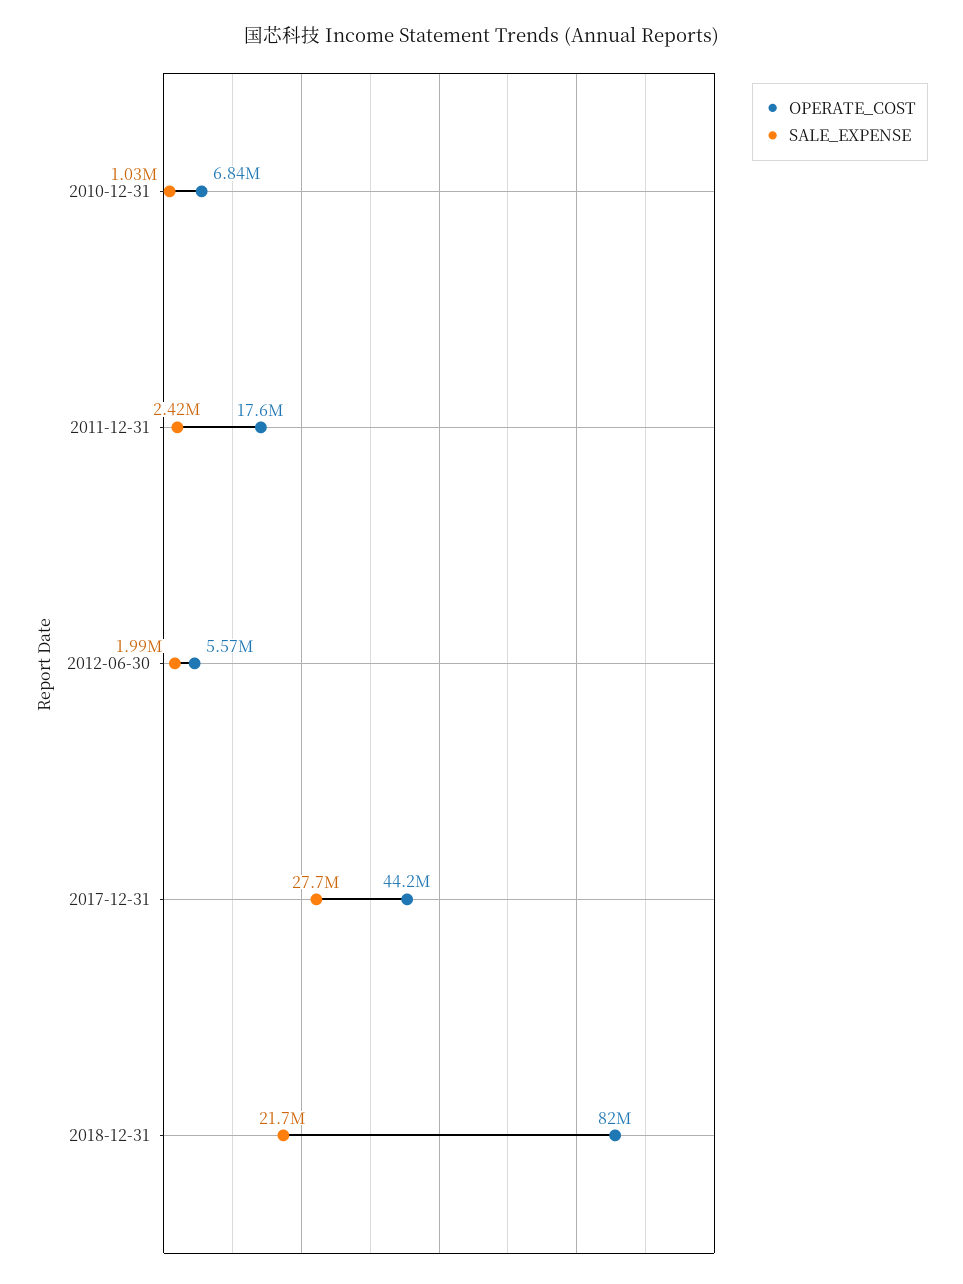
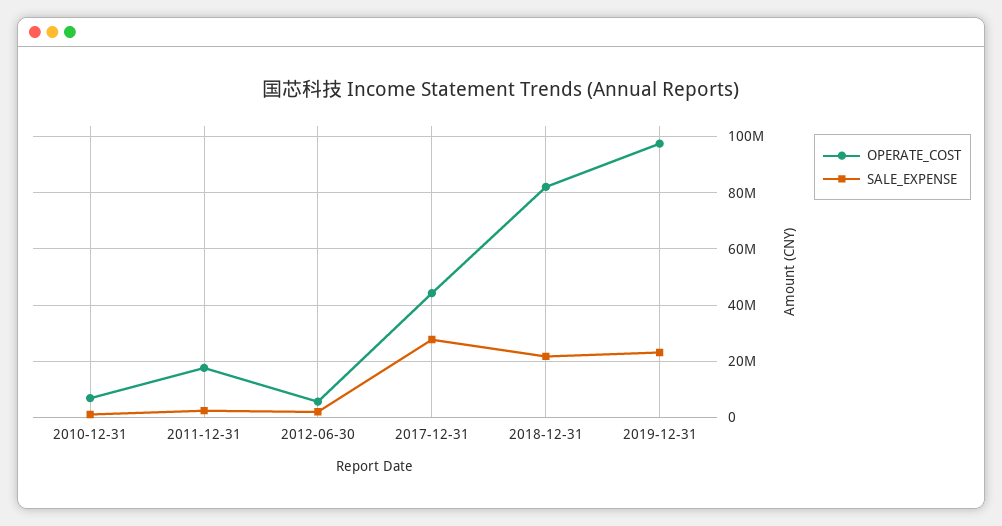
OPERATE_COST, 2019-12-31: none -> 97500000
SALE_EXPENSE, 2019-12-31: none -> 22500000

